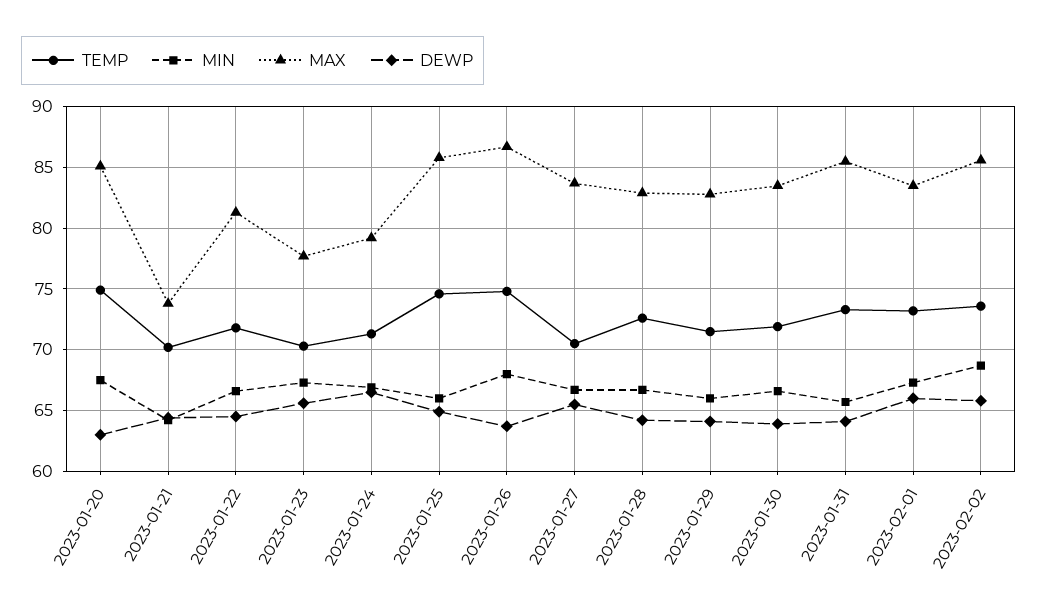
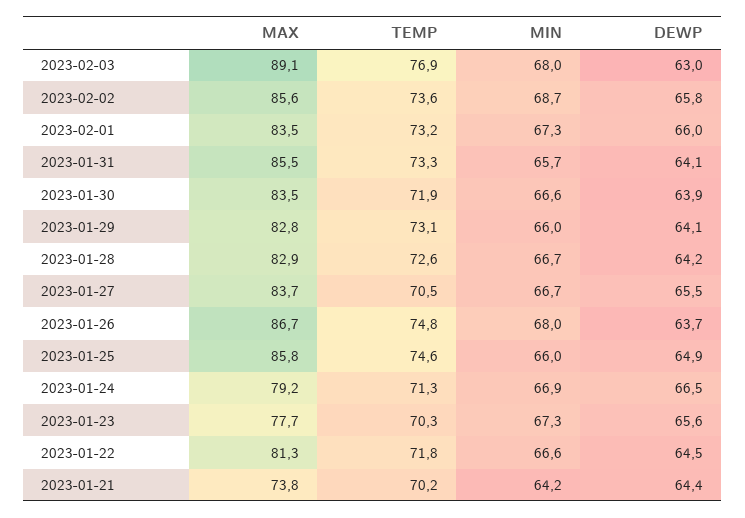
TEMP, 2023-01-20: 75 -> none
MIN, 2023-01-20: 67.5 -> none
MAX, 2023-01-20: 85 -> none
DEWP, 2023-01-20: 63 -> none
TEMP, 2023-01-29: 71.5 -> 73.1
MAX, 2023-02-03: none -> 89.1
TEMP, 2023-02-03: none -> 76.9
MIN, 2023-02-03: none -> 68
DEWP, 2023-02-03: none -> 63

